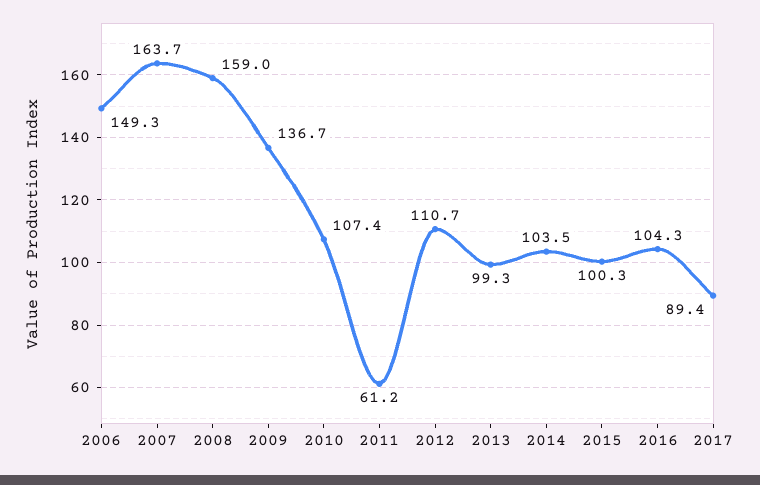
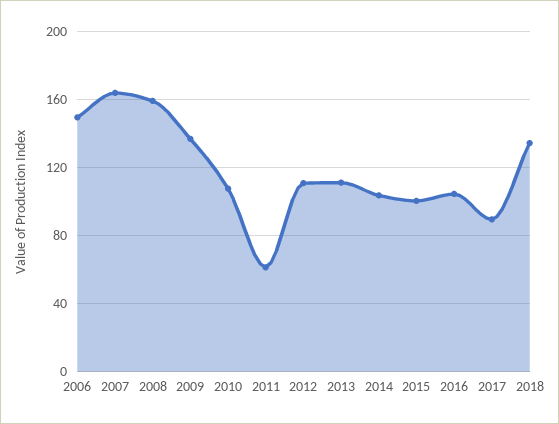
2013: 99.3 -> 110
2018: none -> 135

